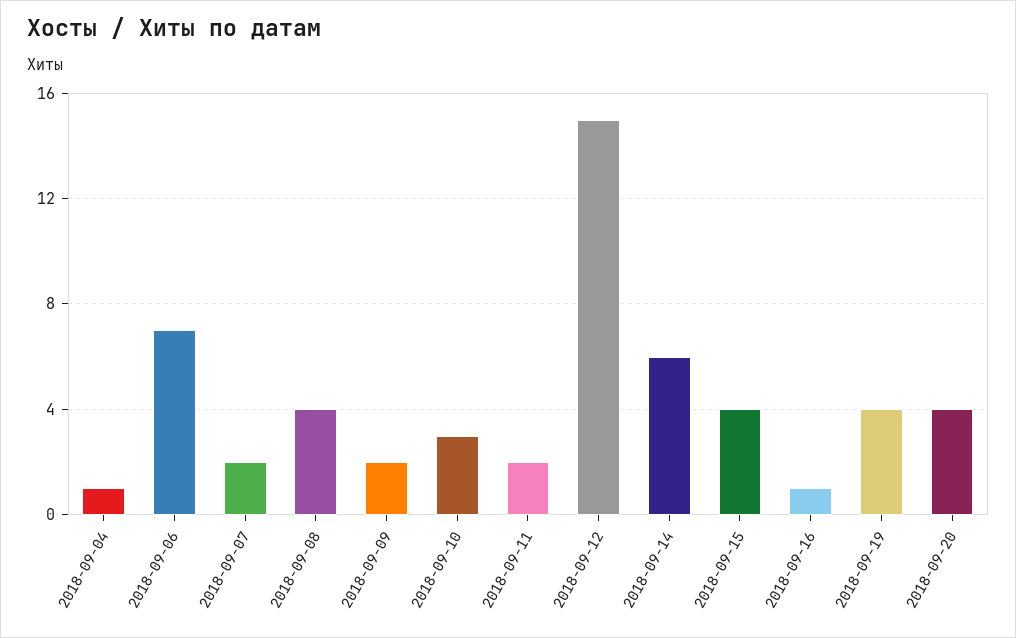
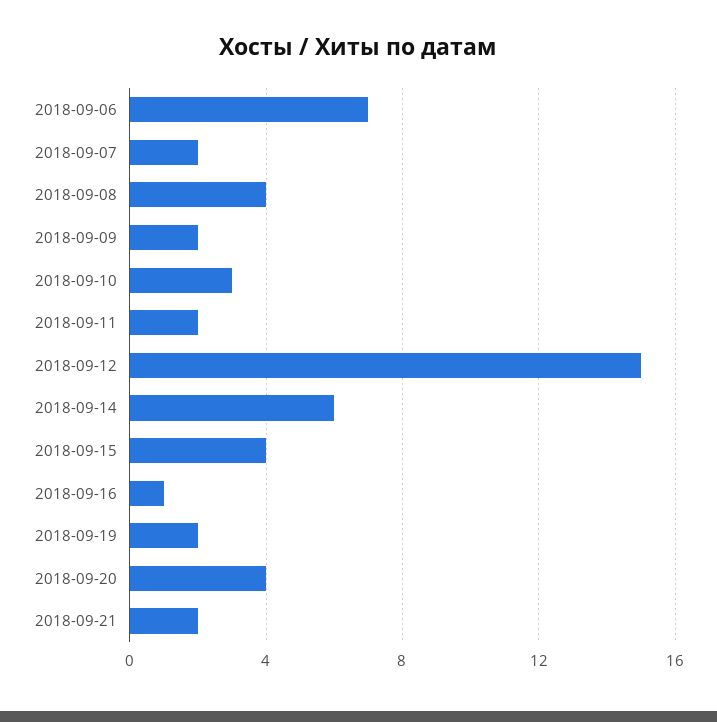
2018-09-04: 1 -> none
2018-09-19: 4 -> 2
2018-09-21: none -> 2

